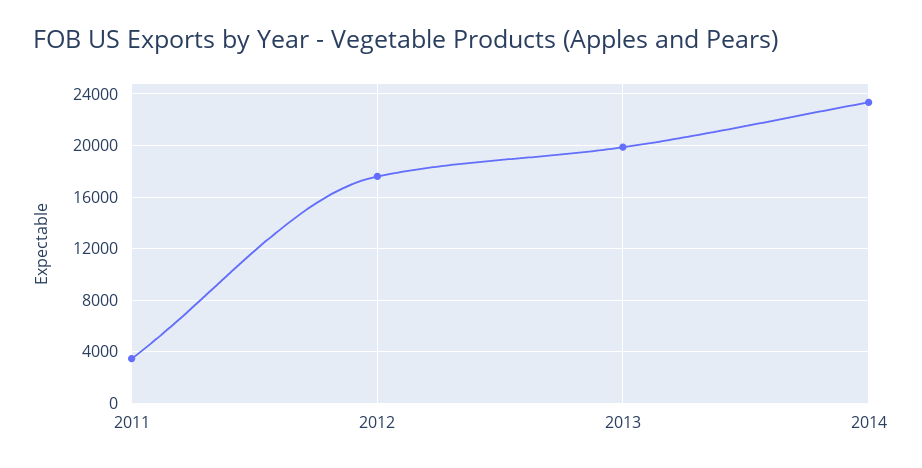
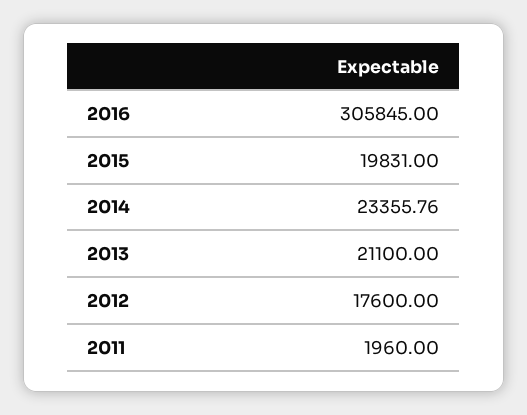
2011: 3500 -> 1960
2013: 20000 -> 21100
2016: none -> 305845
2015: none -> 19831

